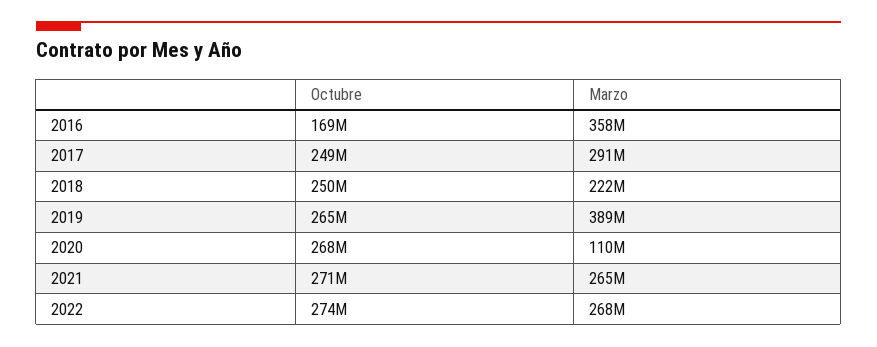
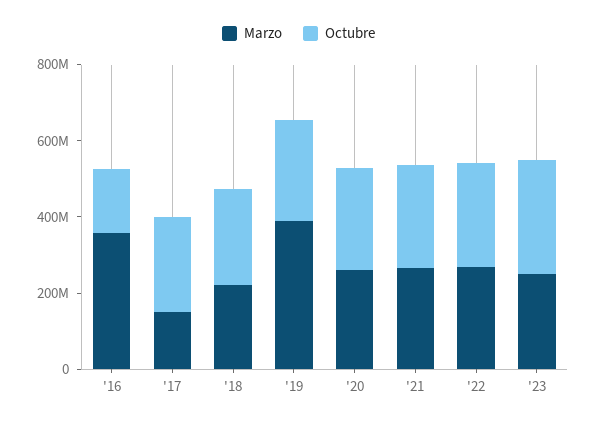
Marzo, 2017: 291000000 -> 150000000
Marzo, 2020: 110000000 -> 250000000
Marzo, '23: none -> 250000000
Octubre, '23: none -> 300000000

